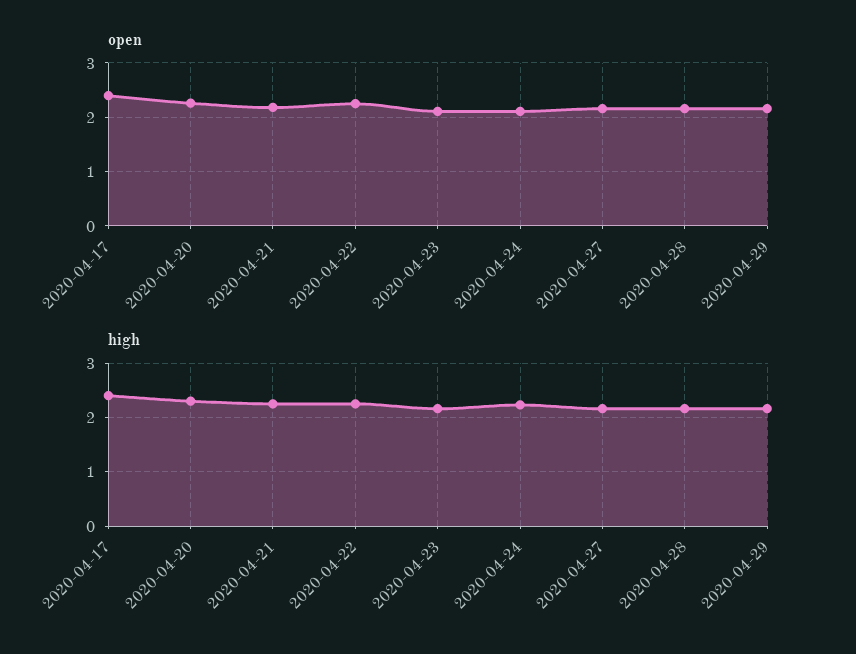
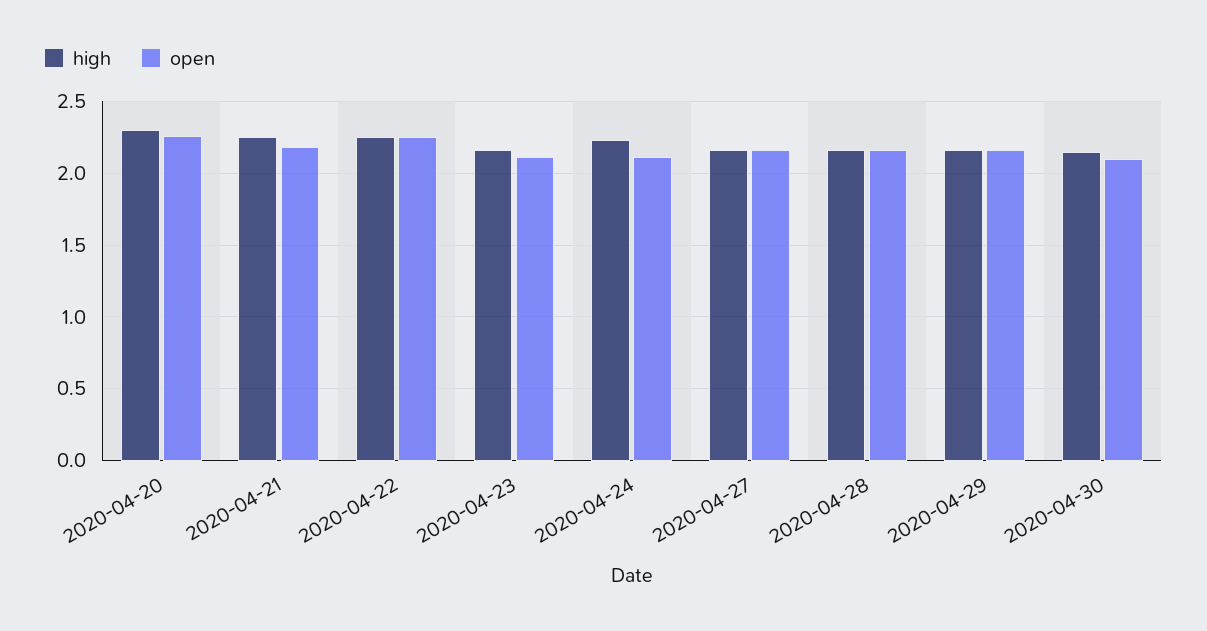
open, 2020-04-17: 2.4 -> none
high, 2020-04-17: 2.4 -> none
high, 2020-04-30: none -> 2.15
open, 2020-04-30: none -> 2.1

